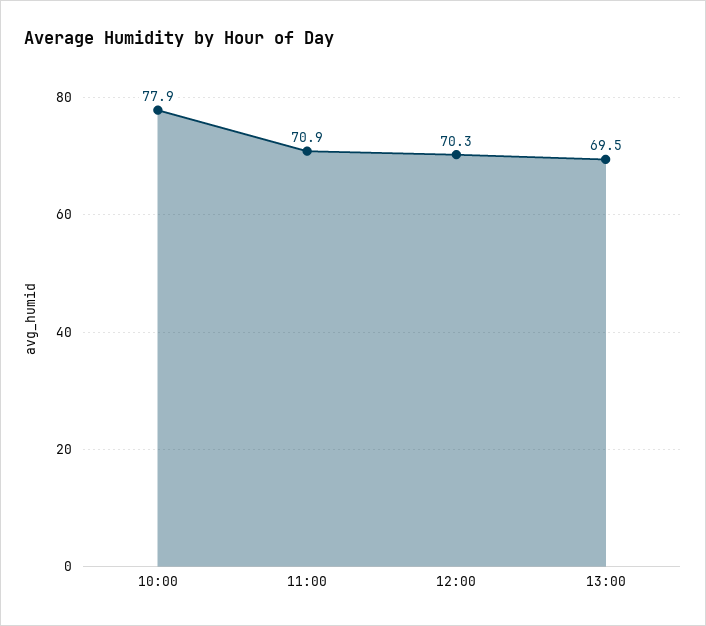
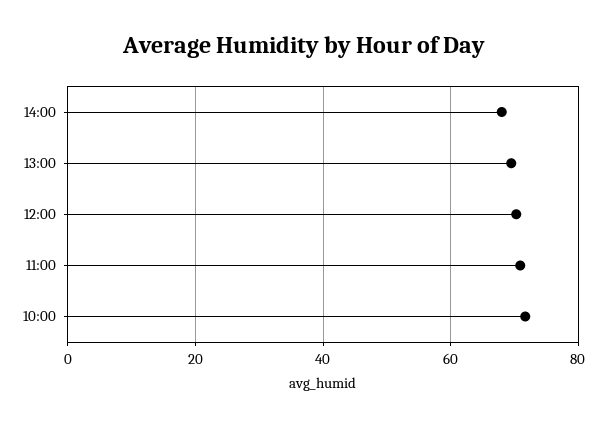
10:00: 77.9 -> 72
14:00: none -> 68

